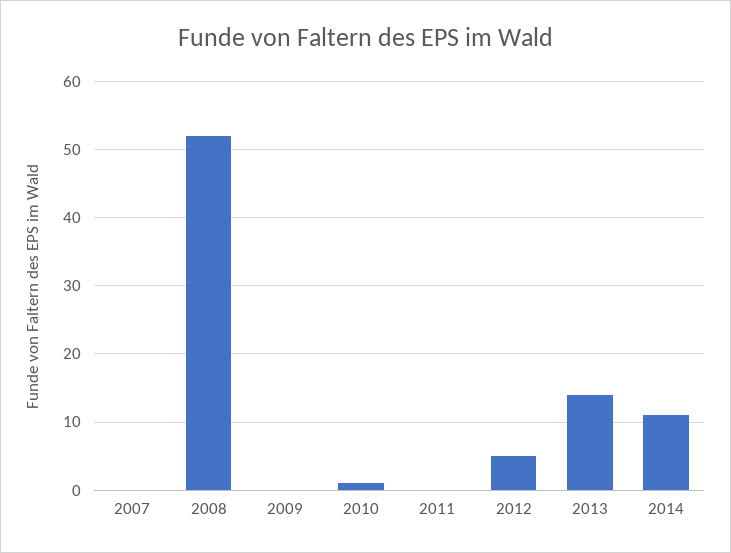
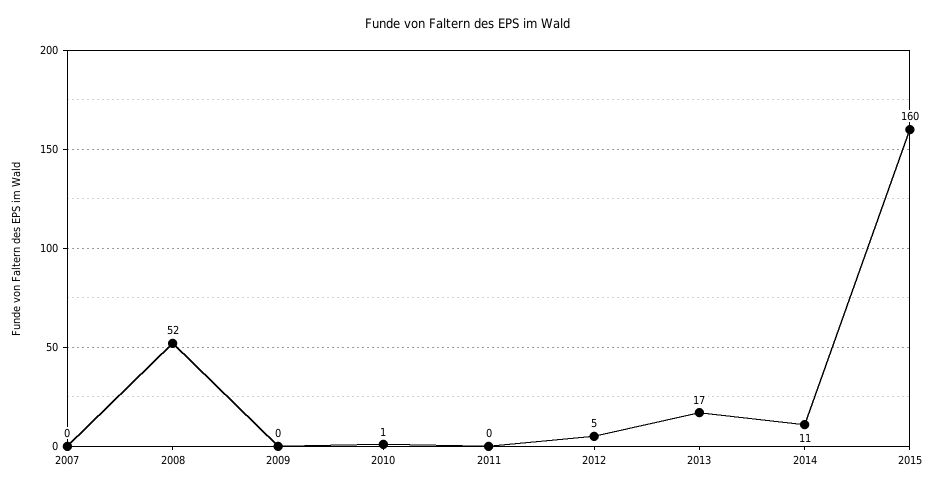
2013: 14 -> 17
2015: none -> 160

